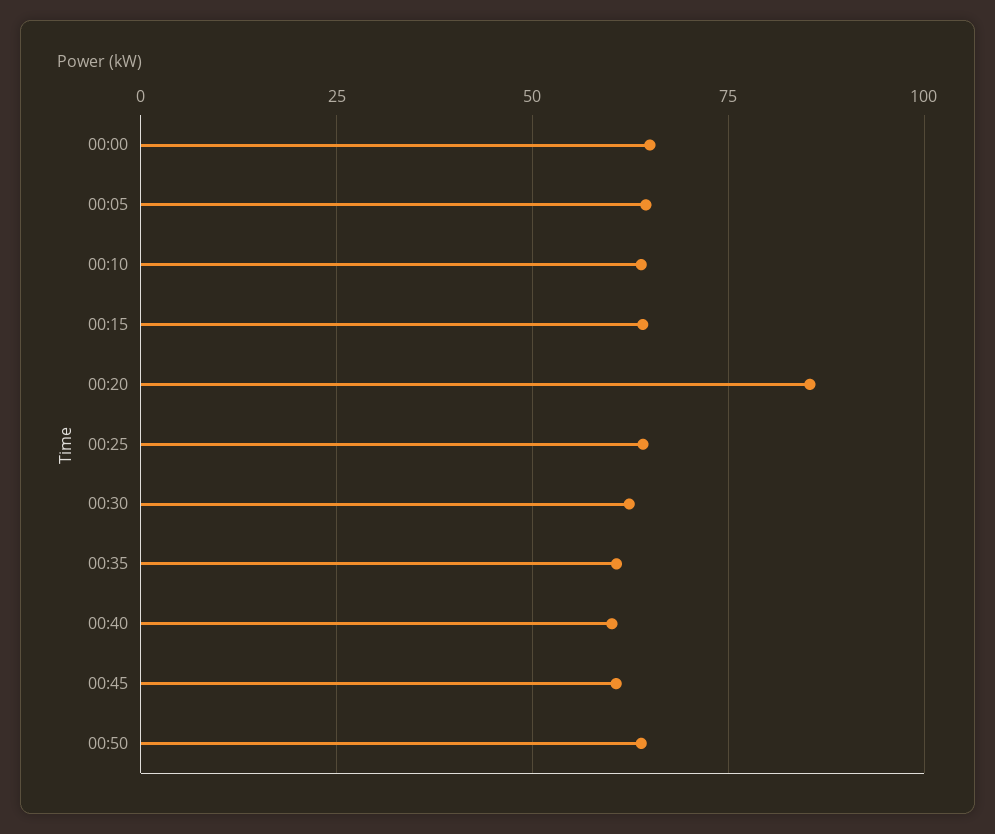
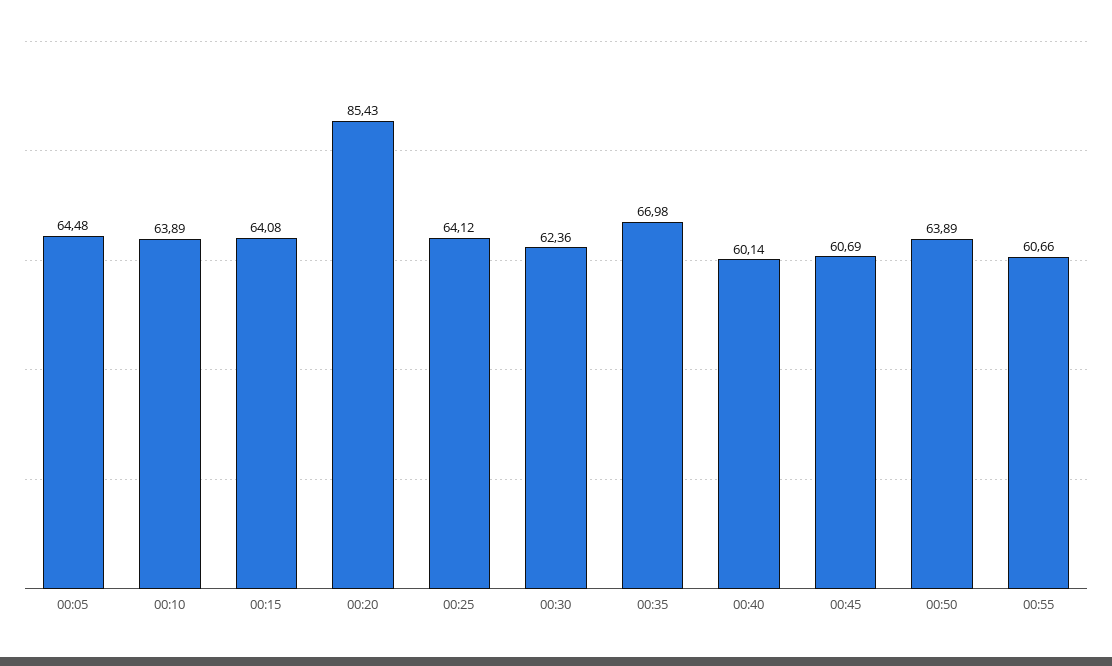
00:00: 65 -> none
00:35: 60 -> 66.98
00:55: none -> 60.66

